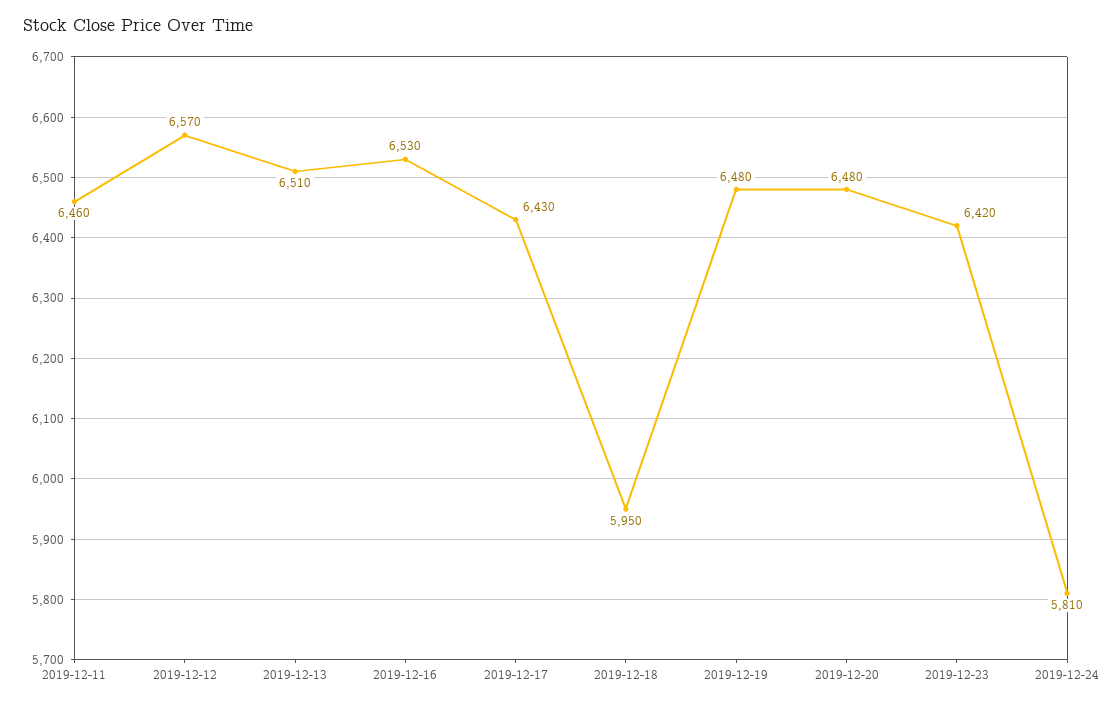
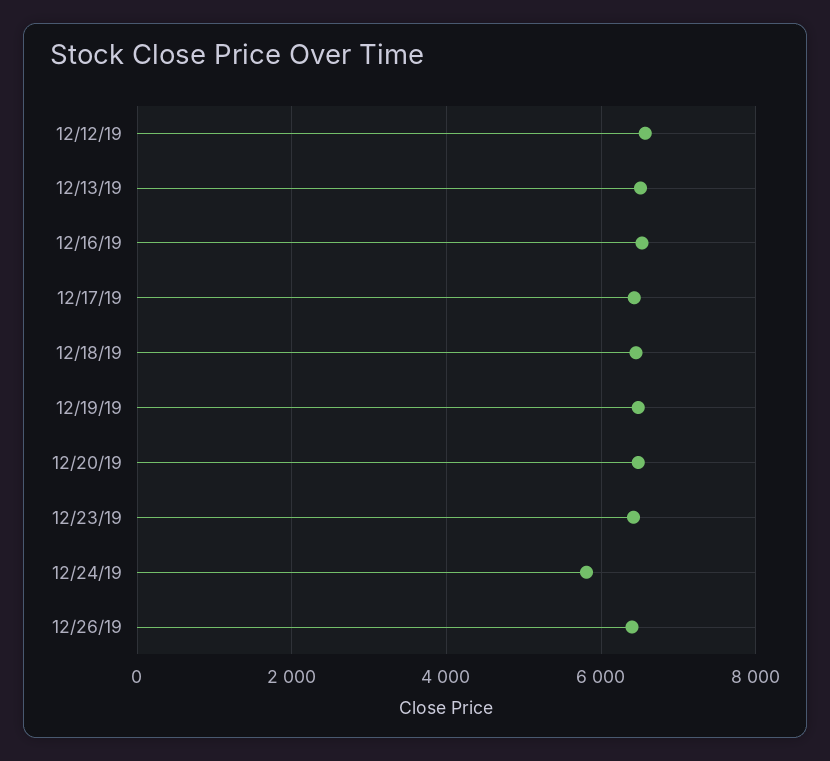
2019-12-11: 6460 -> none
2019-12-18: 5950 -> 6400
12/26/19: none -> 6400

